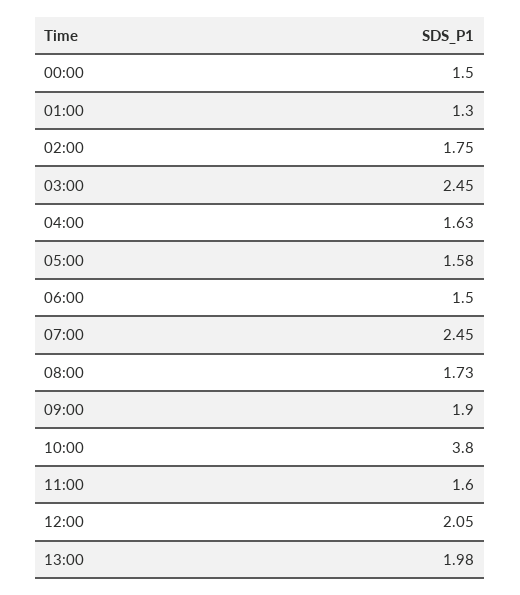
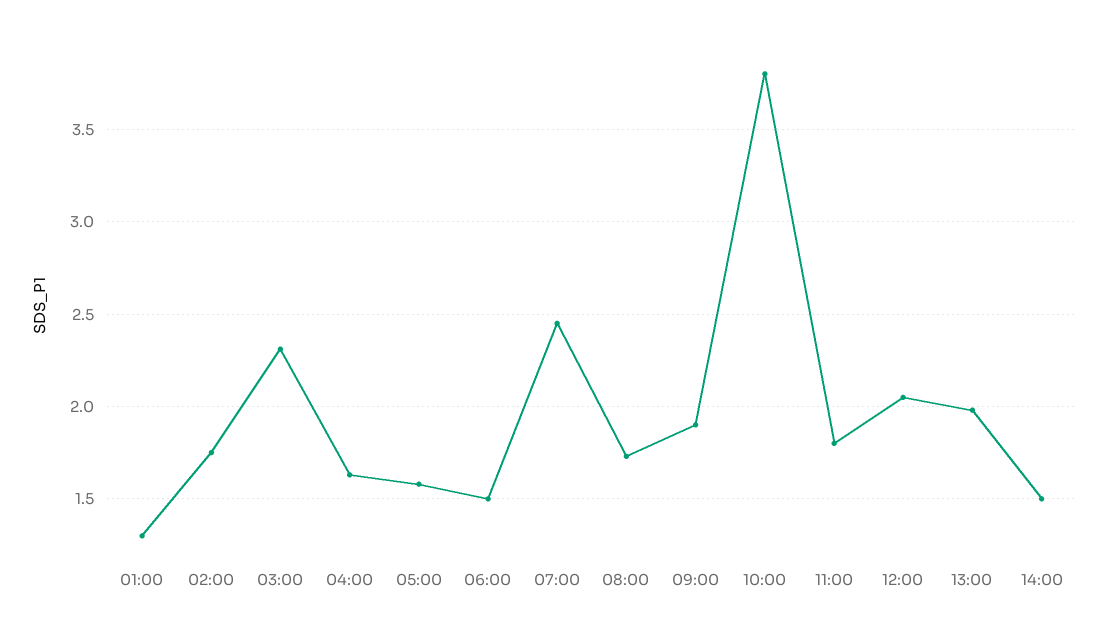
00:00: 1.5 -> none
03:00: 2.45 -> 2.3
11:00: 1.6 -> 1.8
14:00: none -> 1.5

